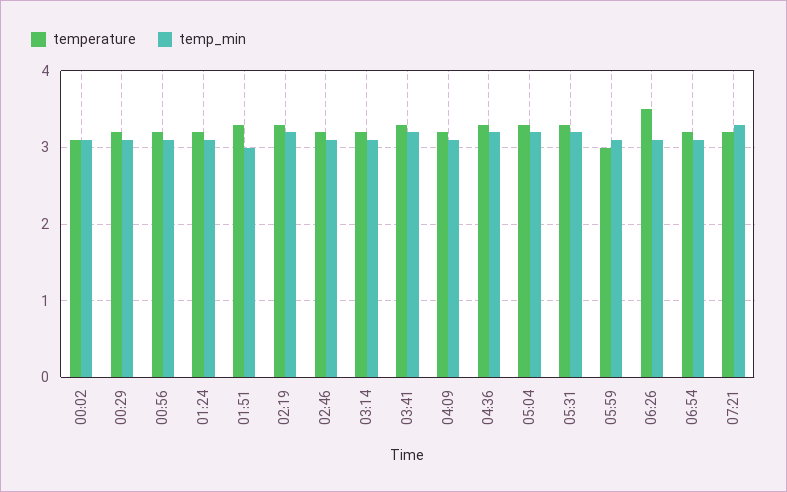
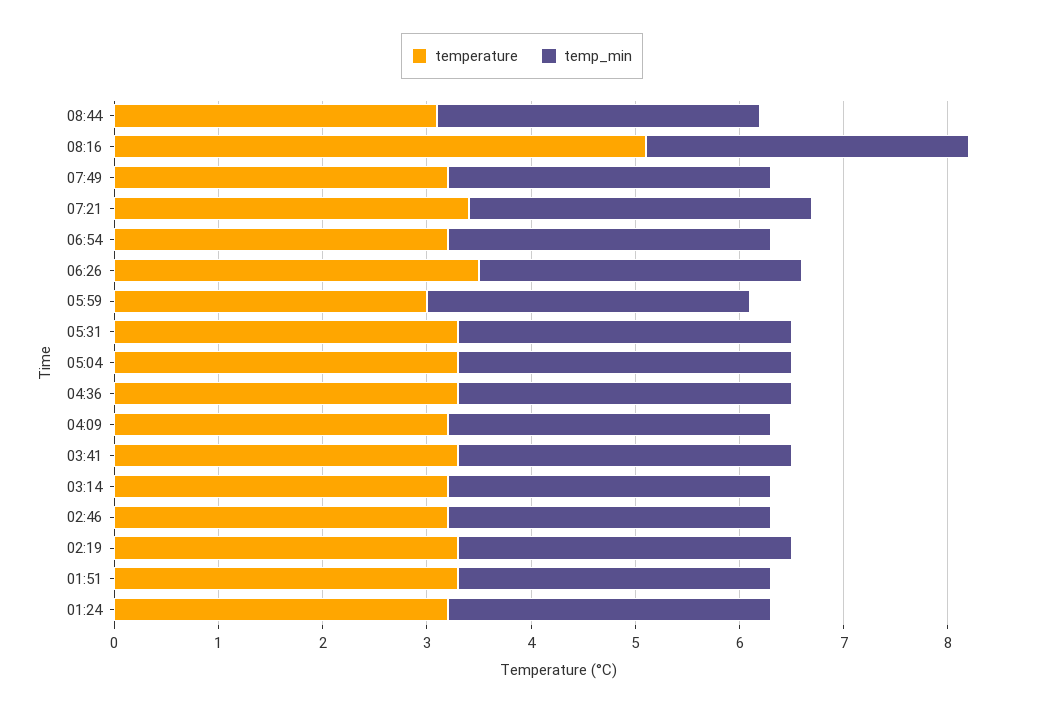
temperature, 00:02: 3.1 -> none
temp_min, 00:02: 3.1 -> none
temperature, 00:29: 3.2 -> none
temp_min, 00:29: 3.1 -> none
temperature, 00:56: 3.2 -> none
temp_min, 00:56: 3.1 -> none
temperature, 07:21: 3.2 -> 3.4
temperature, 08:44: none -> 3.1
temp_min, 08:44: none -> 3.1
temperature, 08:16: none -> 5.1
temp_min, 08:16: none -> 3.1
temperature, 07:49: none -> 3.2
temp_min, 07:49: none -> 3.1

